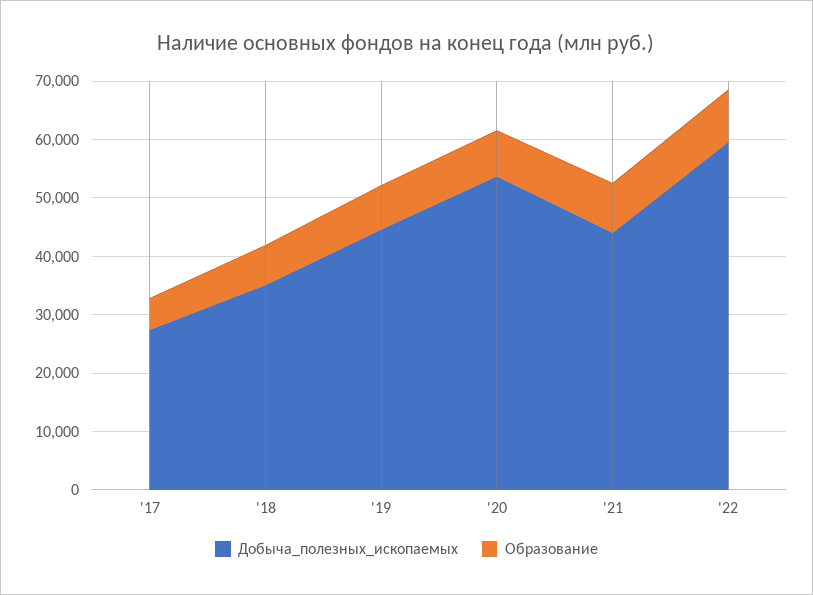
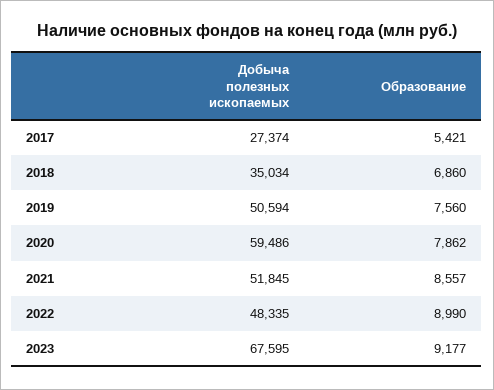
Добыча_полезных_ископаемых, '19: 44000 -> 50594
Добыча_полезных_ископаемых, '20: 54000 -> 59486
Добыча_полезных_ископаемых, '21: 44000 -> 51845
Добыча_полезных_ископаемых, '22: 60000 -> 48335
Добыча_полезных_ископаемых, 2023: none -> 67595
Образование, 2023: none -> 9177

